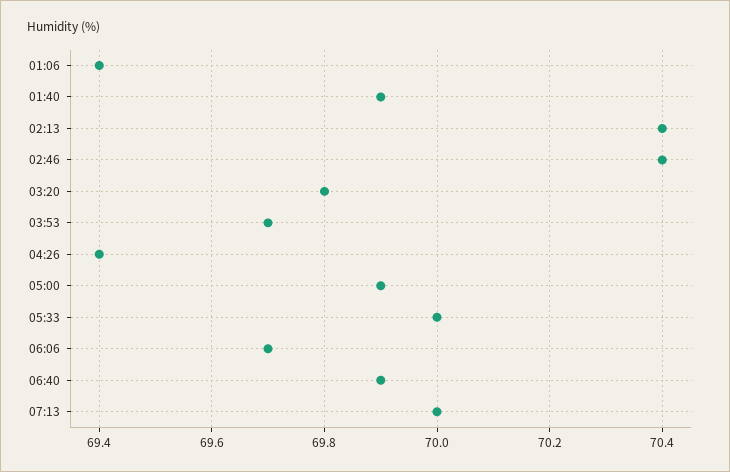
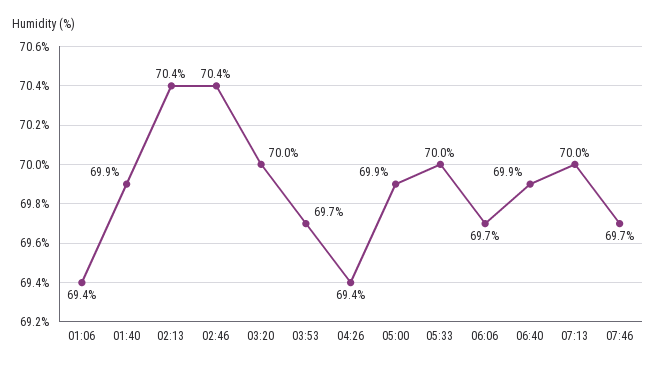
03:20: 69.8 -> 70
07:46: none -> 69.7

